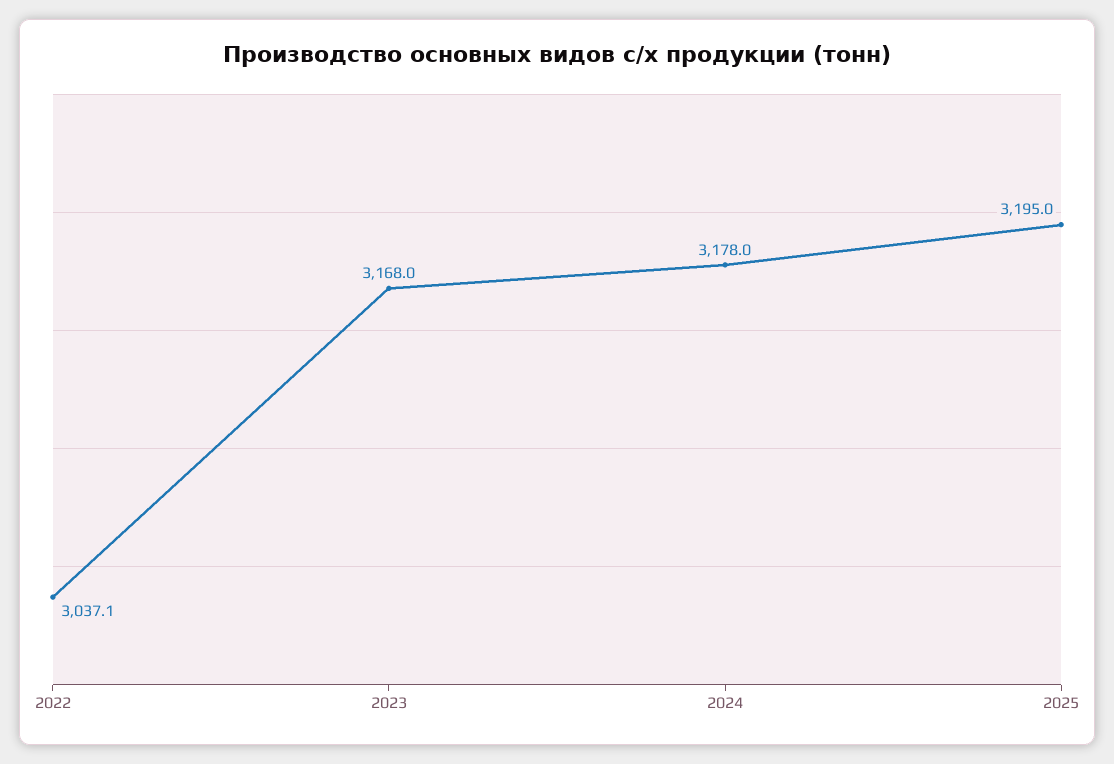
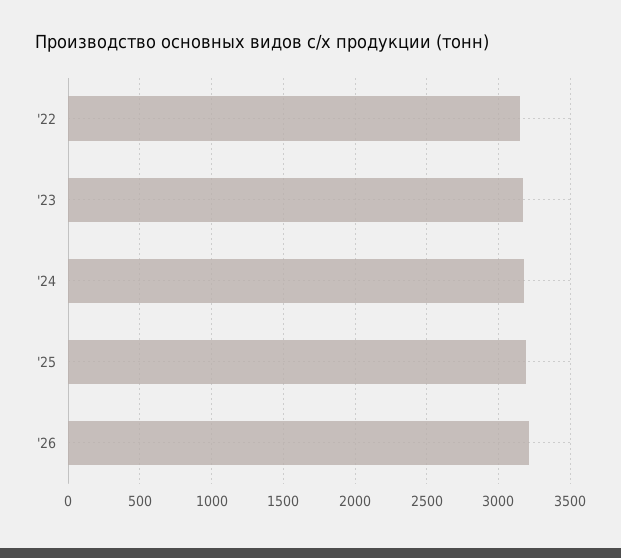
2022: 3037.1 -> 3150
'26: none -> 3200

